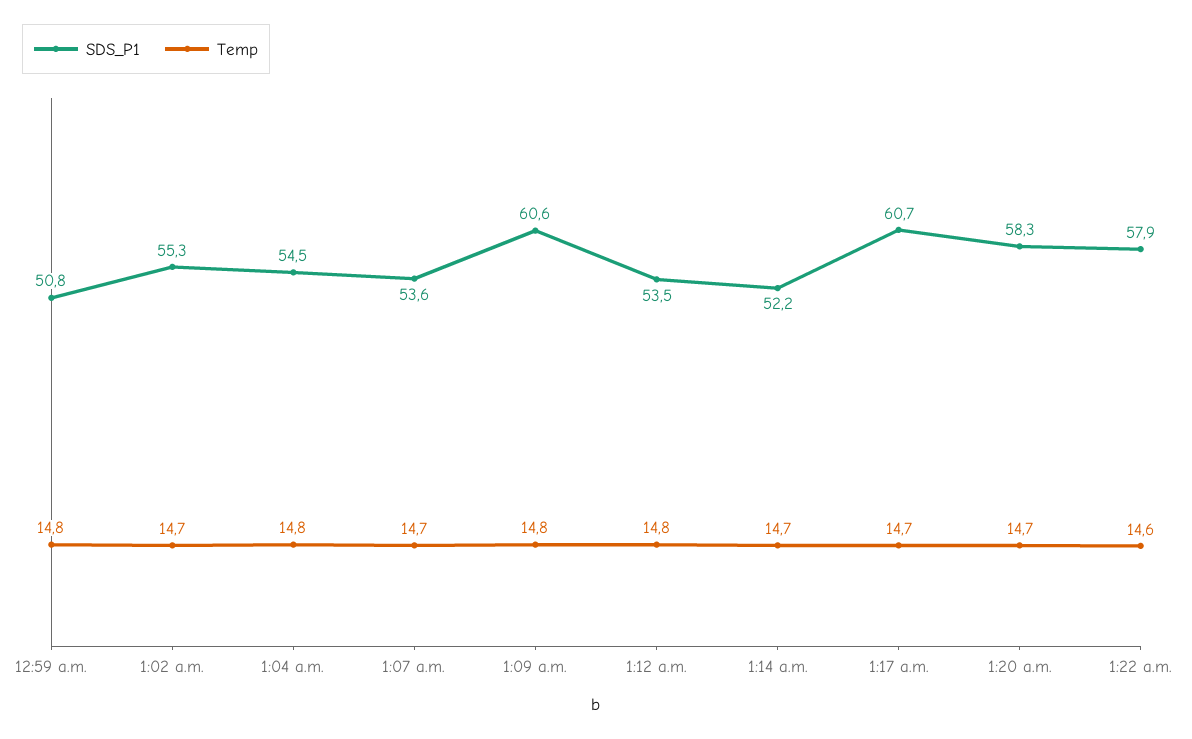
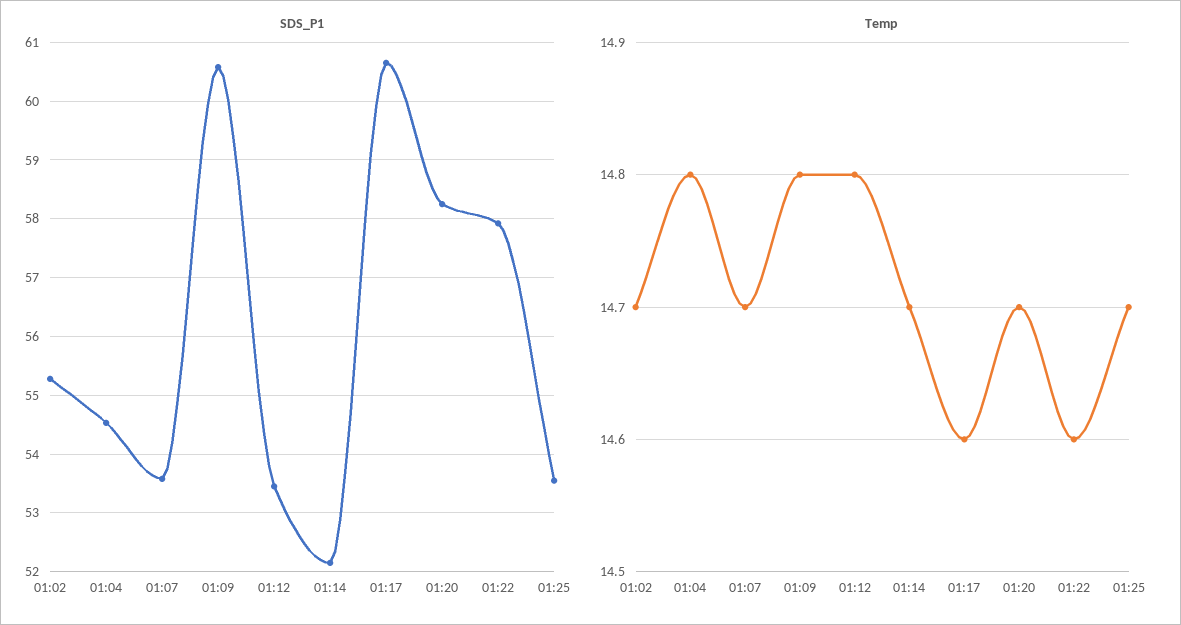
SDS_P1, 12:59 a.m.: 50.8 -> none
Temp, 12:59 a.m.: 14.8 -> none
Temp, 1:17 a.m.: 14.7 -> 14.6
SDS_P1, 01:25: none -> 53.6
Temp, 01:25: none -> 14.7

